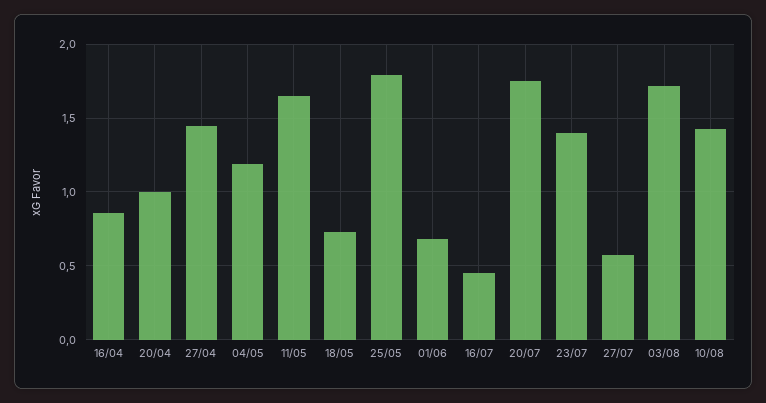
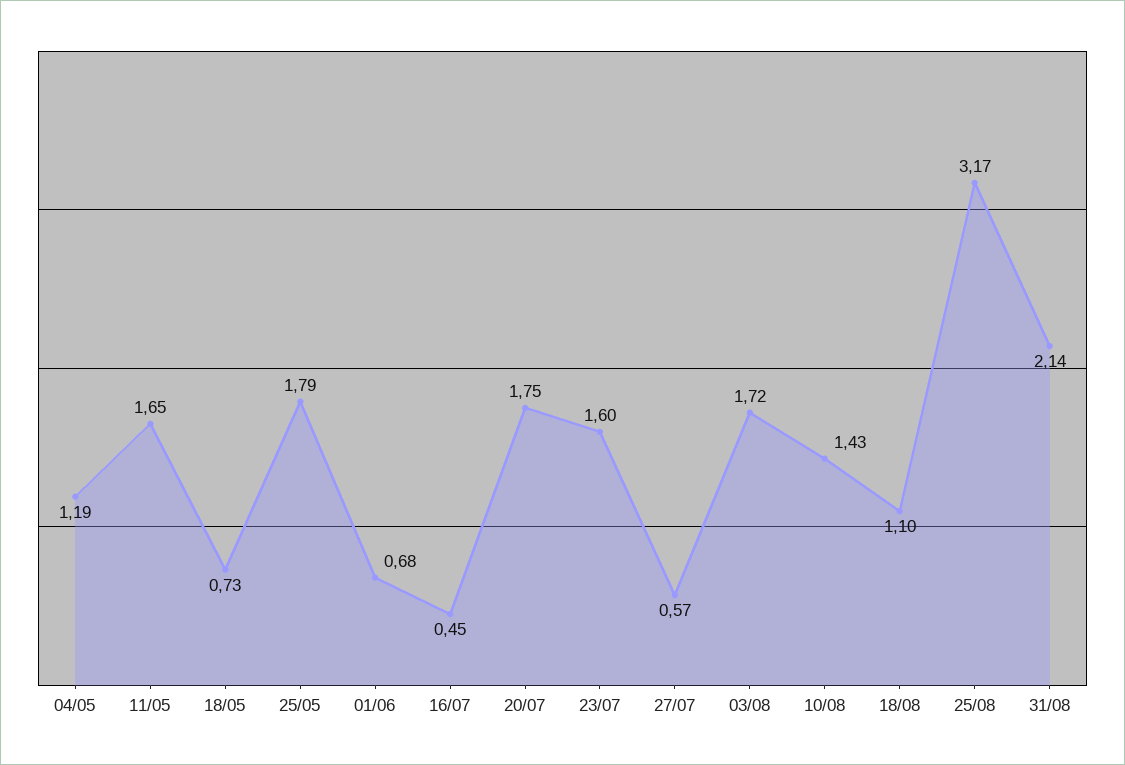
16/04: 0.85 -> none
20/04: 1 -> none
27/04: 1.45 -> none
23/07: 1.4 -> 1.6
18/08: none -> 1.1
25/08: none -> 3.17
31/08: none -> 2.14

